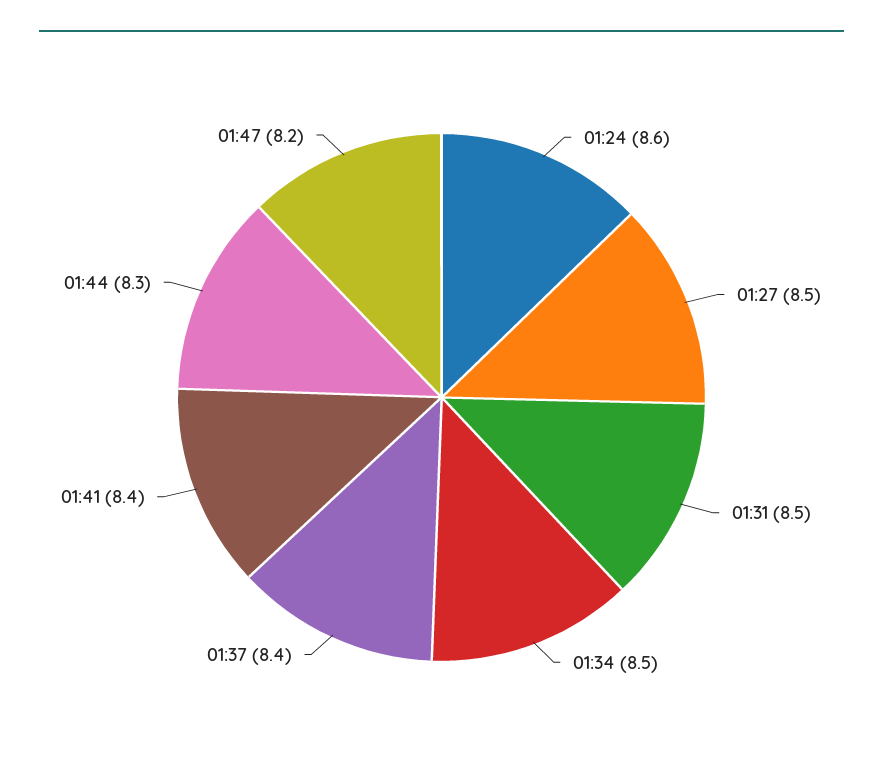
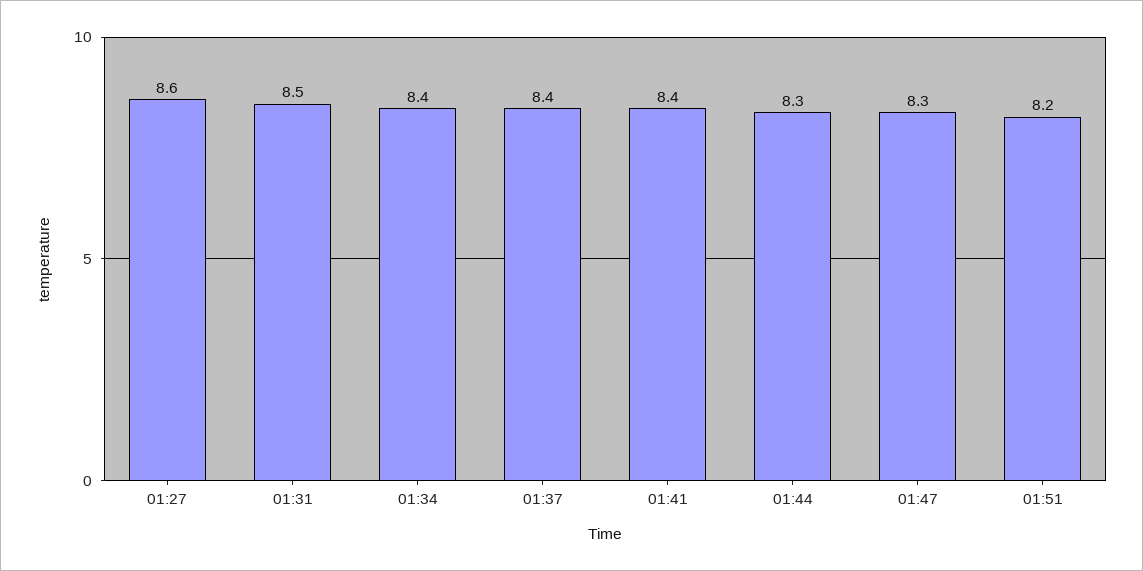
01:24: 8.6 -> none
01:27: 8.5 -> 8.6
01:34: 8.5 -> 8.4
01:47: 8.2 -> 8.3
01:51: none -> 8.2

